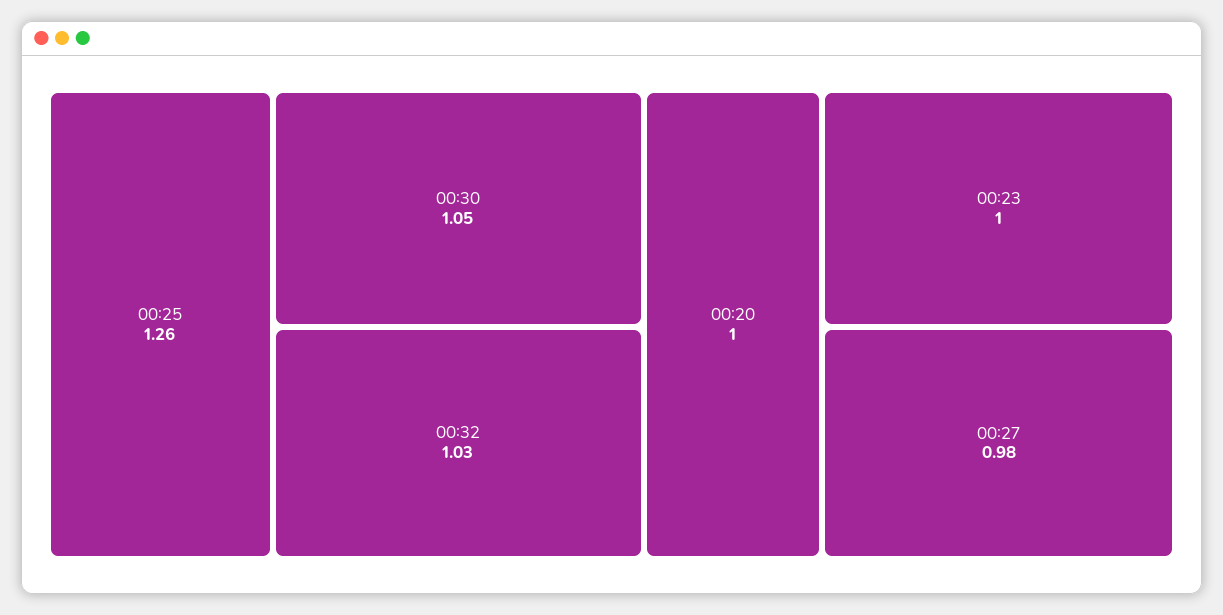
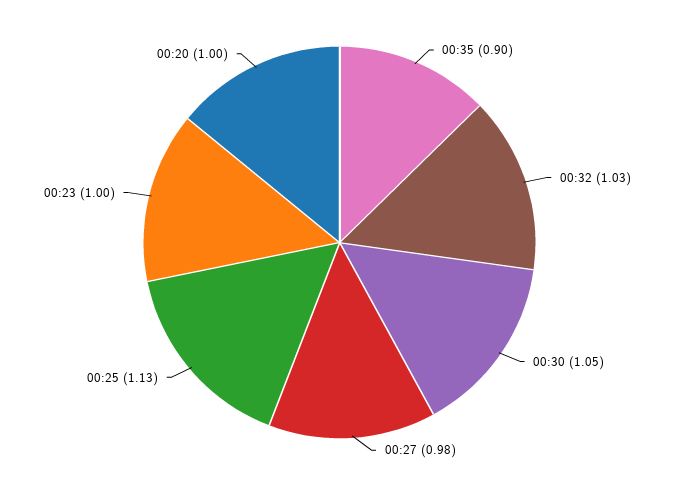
00:25: 1.26 -> 1.13
00:35: none -> 0.9

